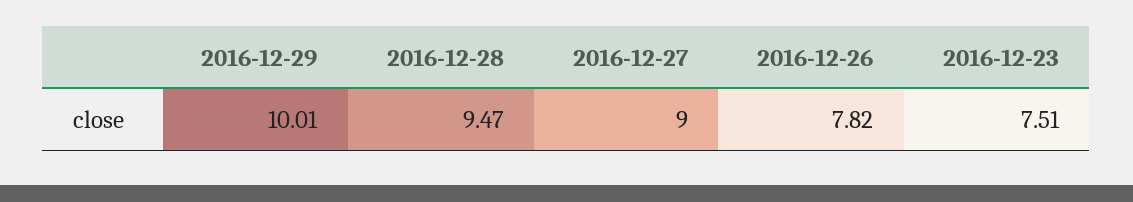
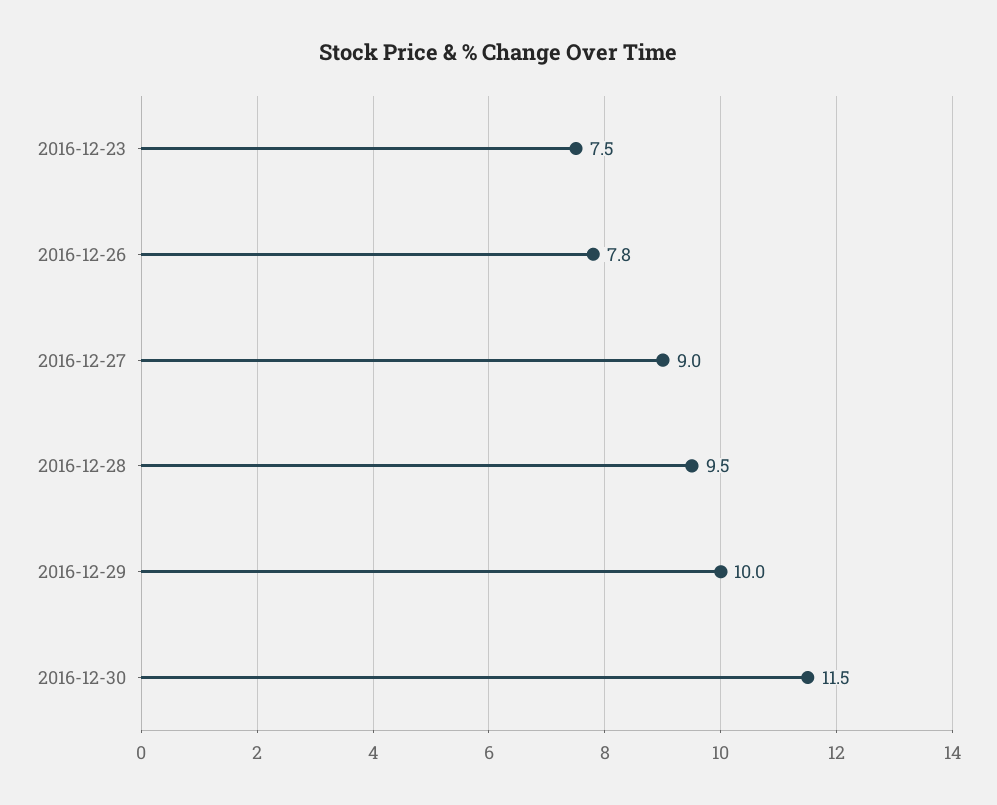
2016-12-30: none -> 11.5

